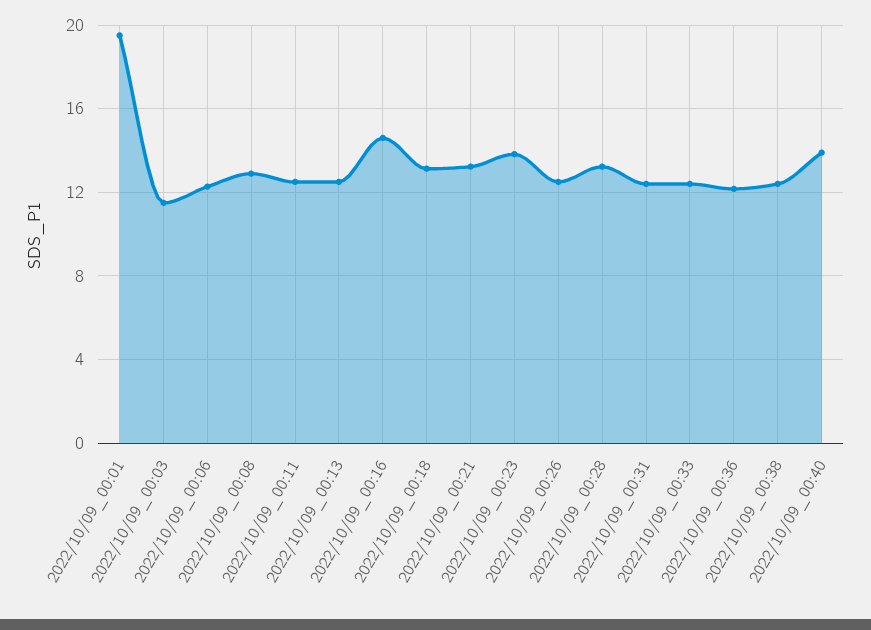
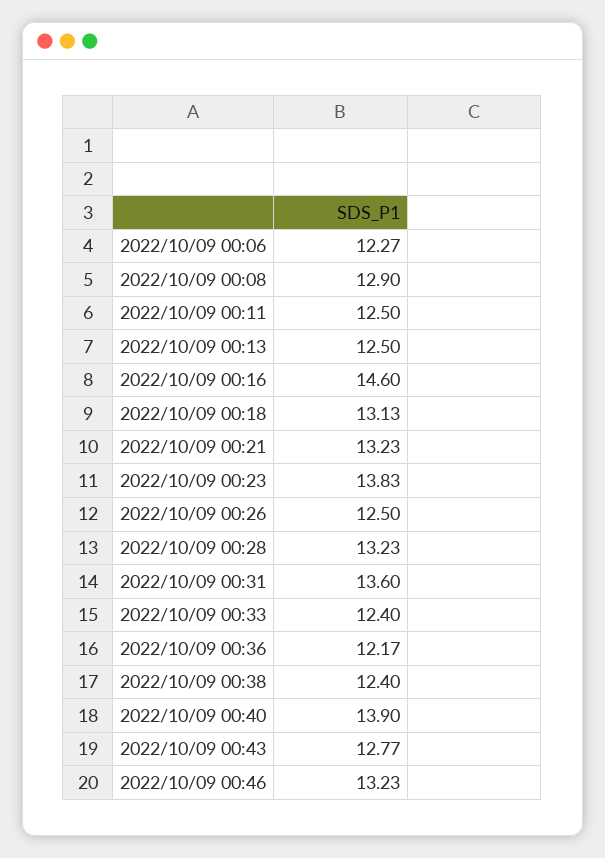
2022/10/09_00:01: 19.5 -> none
2022/10/09_00:03: 11.5 -> none
2022/10/09_00:31: 12.5 -> 13.6
2022/10/09 00:43: none -> 12.77
2022/10/09 00:46: none -> 13.23

